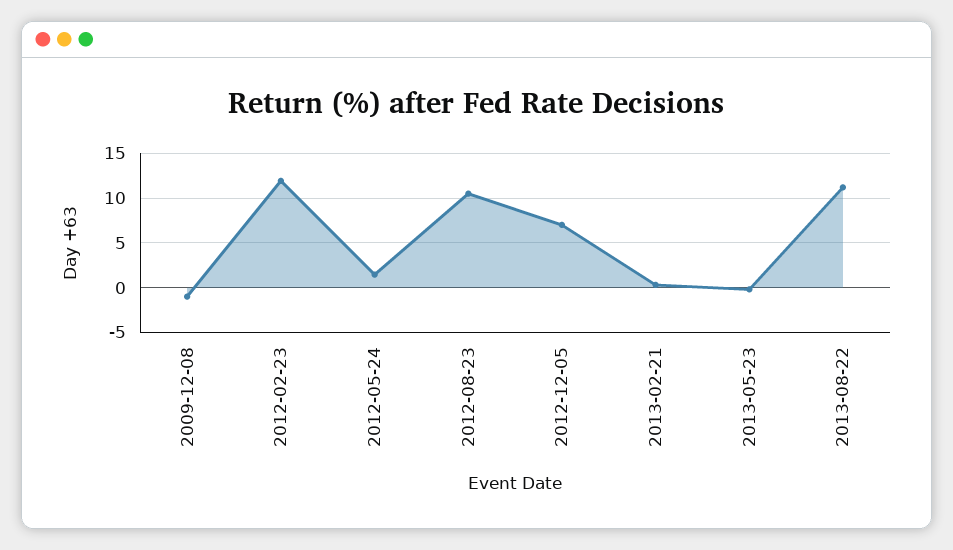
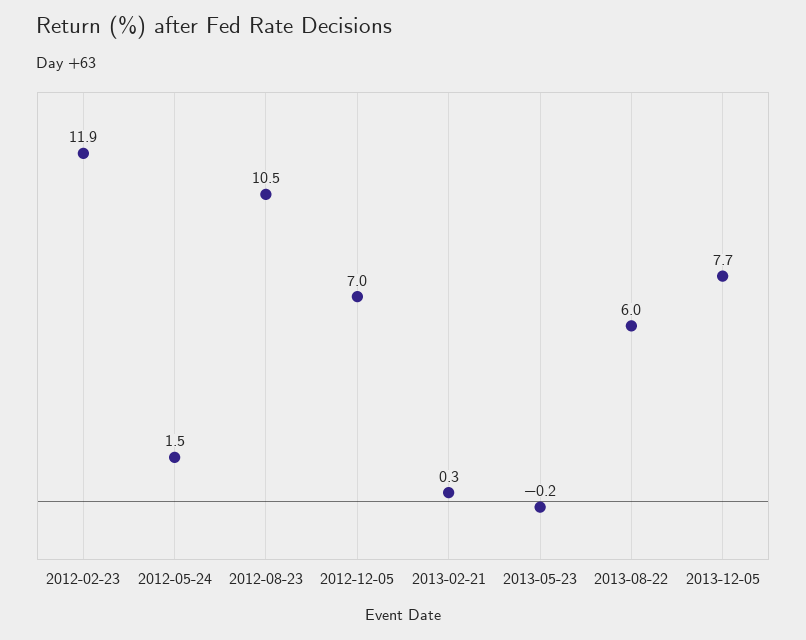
2009-12-08: -1 -> none
2013-08-22: 11 -> 6
2013-12-05: none -> 7.7

